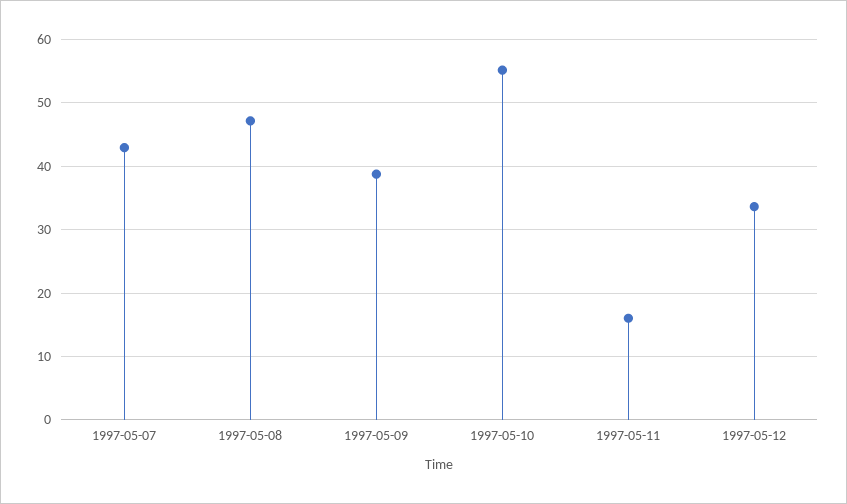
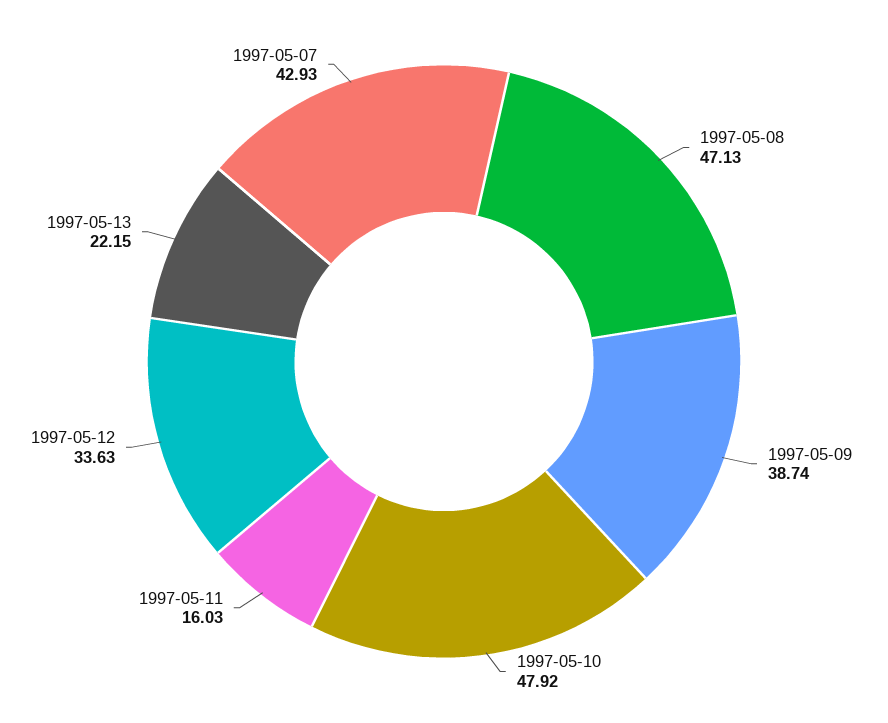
1997-05-10: 55 -> 47.92
1997-05-13: none -> 22.15

